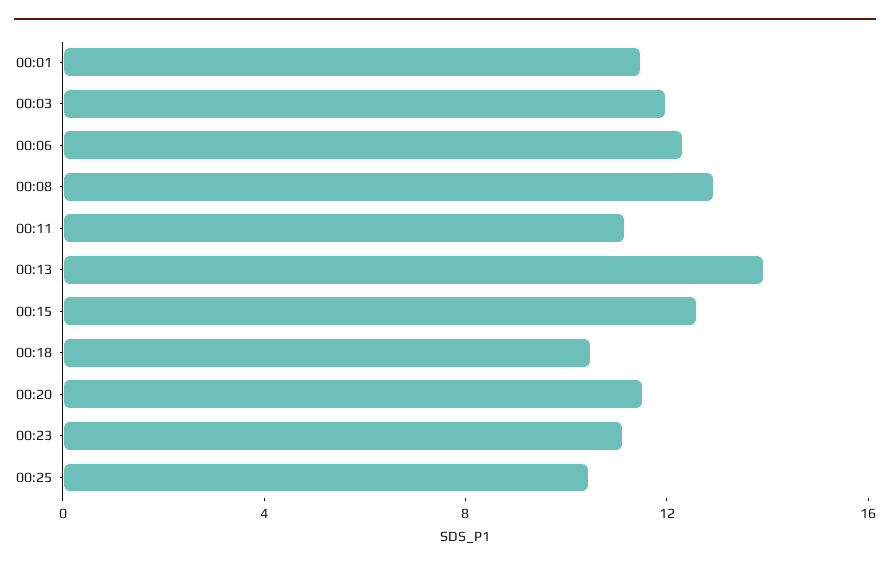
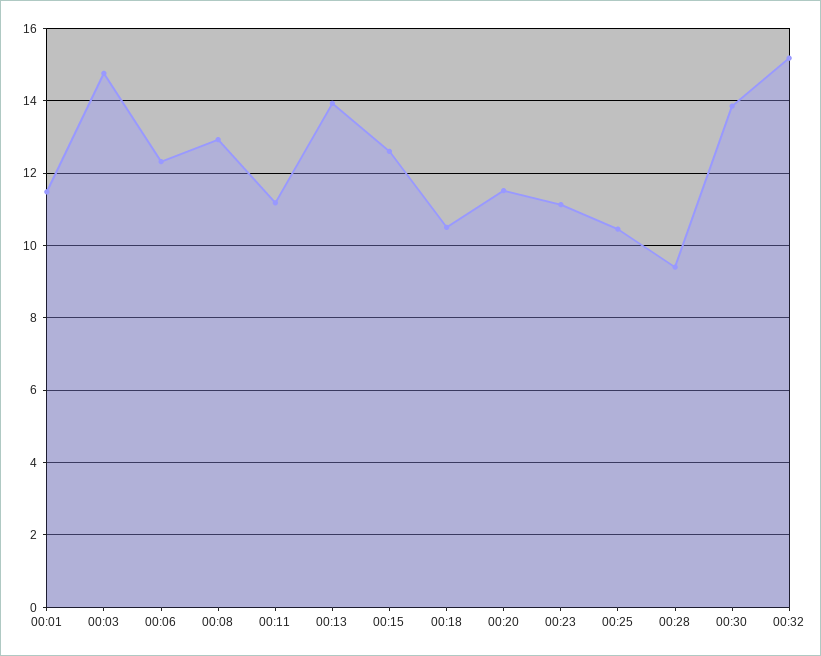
00:03: 12 -> 14.8
00:28: none -> 9.4
00:30: none -> 13.8
00:32: none -> 15.2

